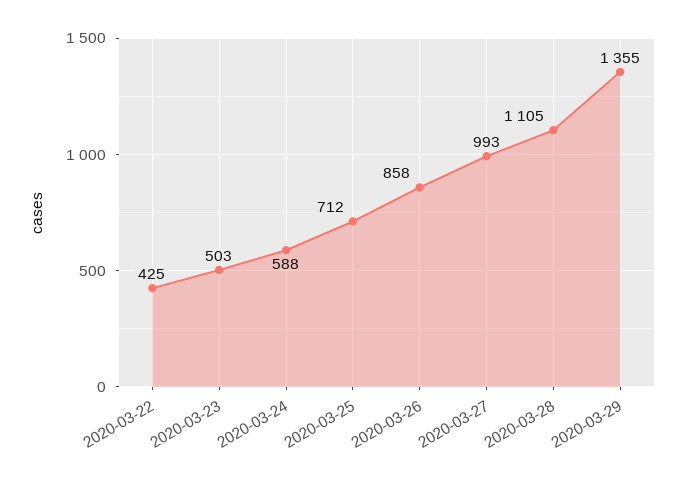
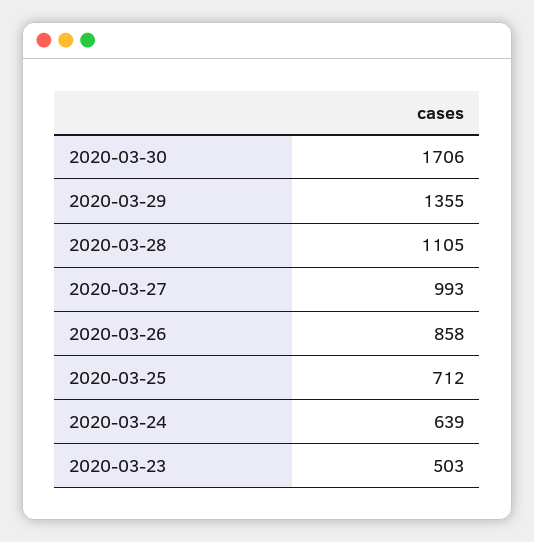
2020-03-22: 425 -> none
2020-03-24: 588 -> 639
2020-03-30: none -> 1706

